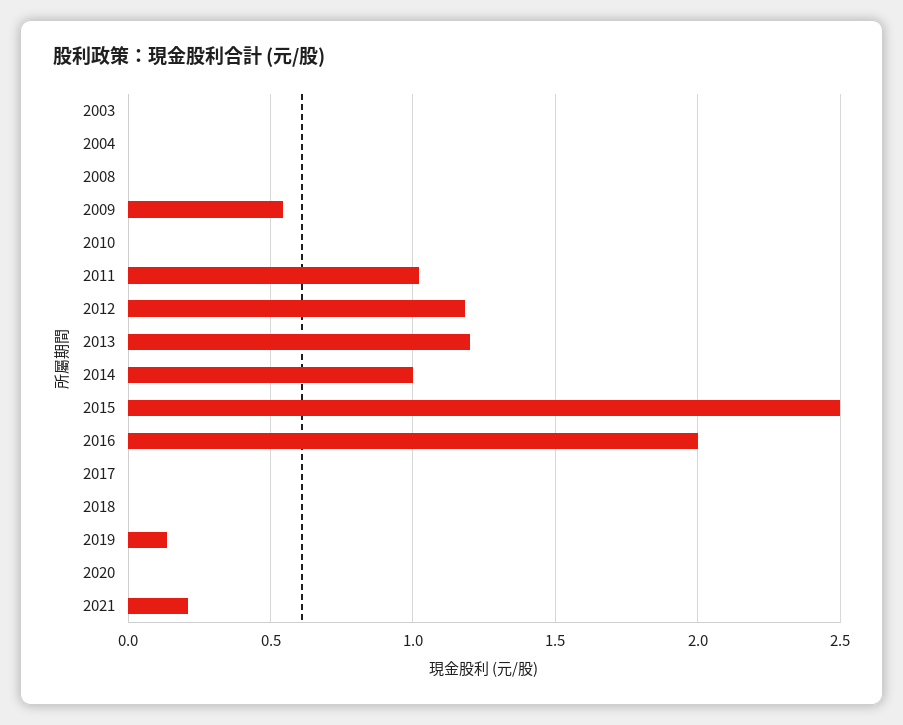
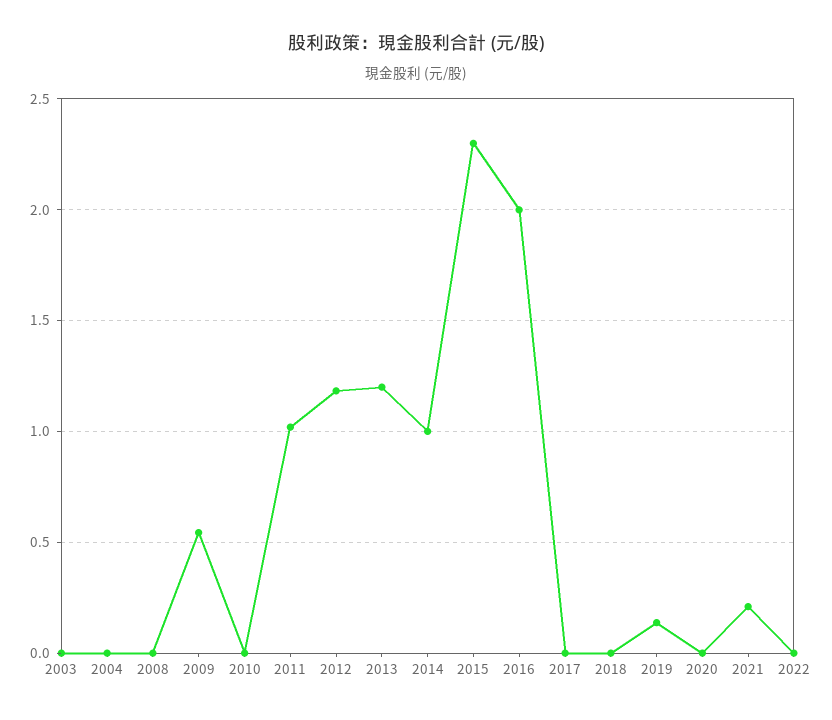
2015: 2.5 -> 2.3
2022: none -> 0

